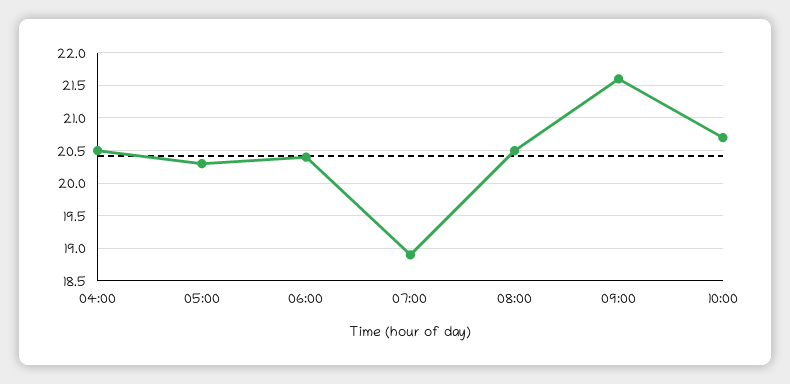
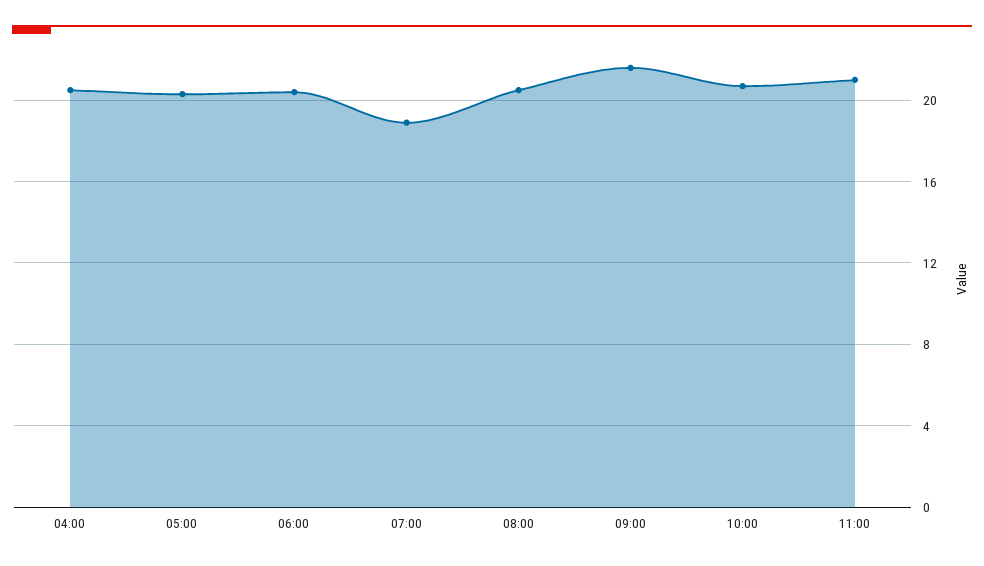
11:00: none -> 21

